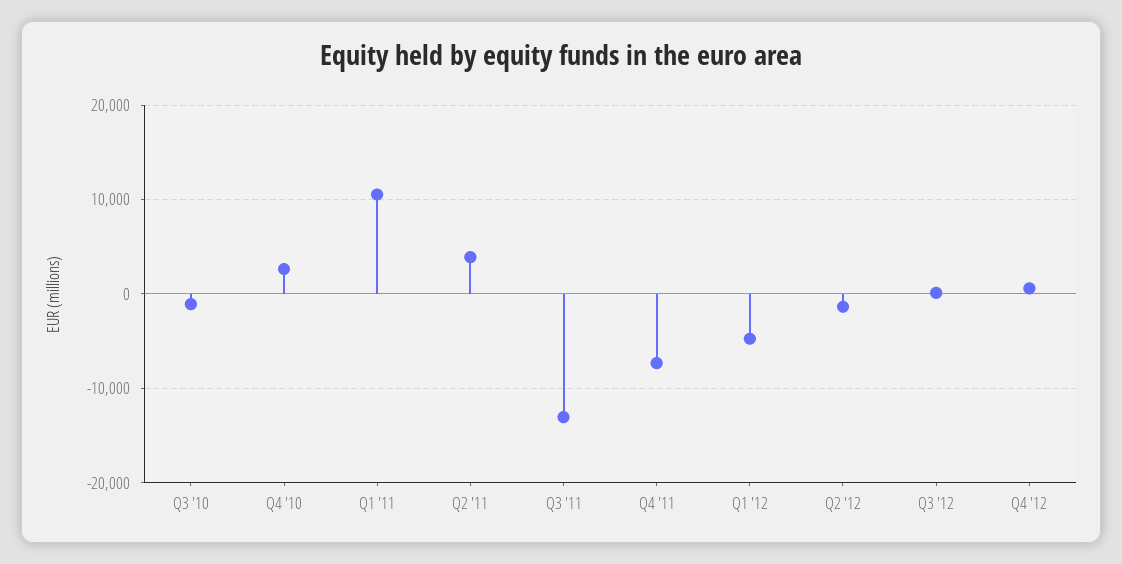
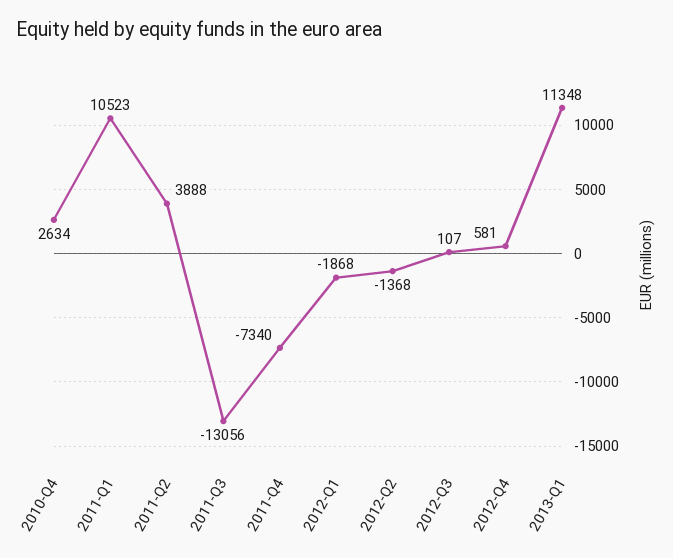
Q3 '10: -1000 -> none
Q1 '12: -5000 -> -1868
2013-Q1: none -> 11348

